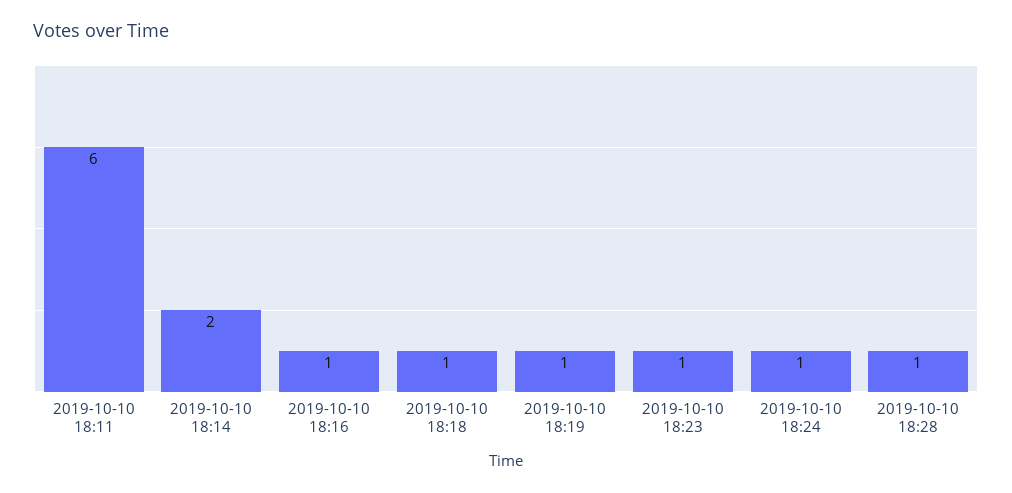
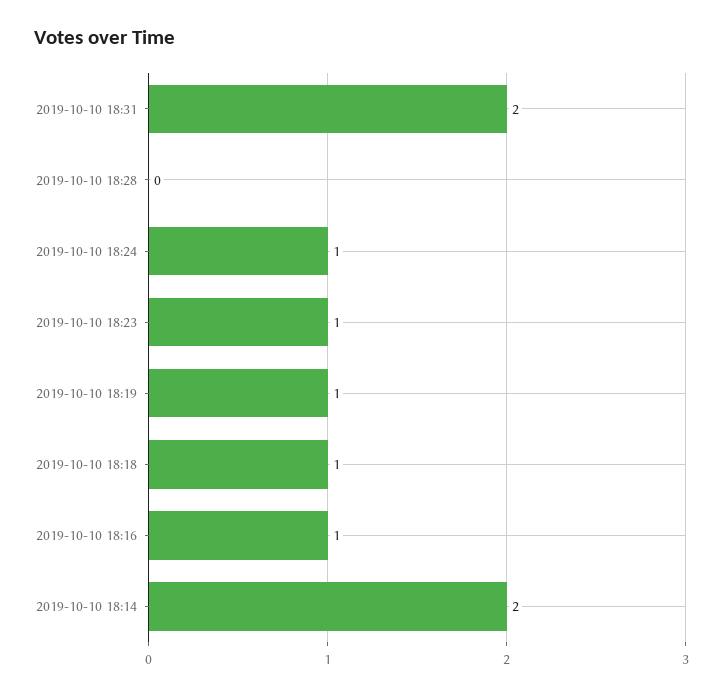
2019-10-10 18:11: 6 -> none
2019-10-10 18:28: 1 -> 0
2019-10-10 18:31: none -> 2

